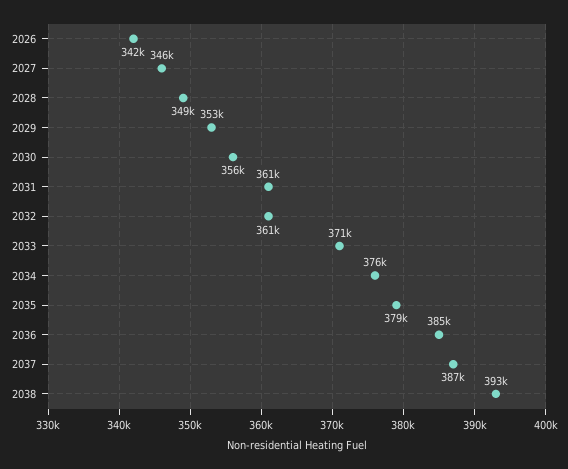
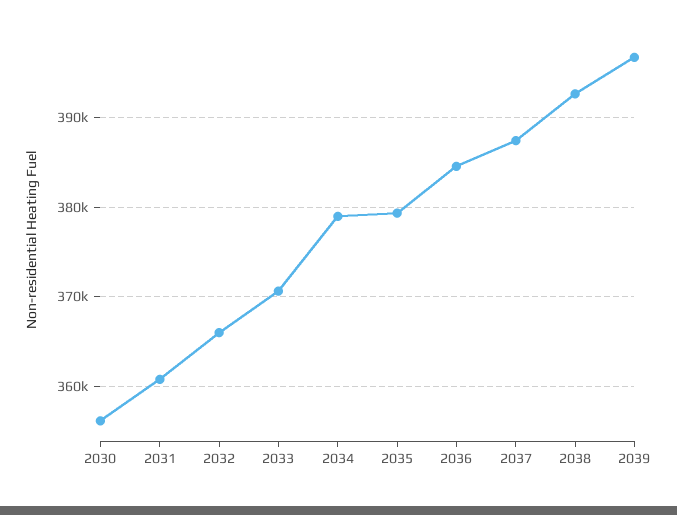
2026: 342000 -> none
2027: 346000 -> none
2028: 349000 -> none
2029: 353000 -> none
2032: 361000 -> 366000
2034: 376000 -> 379000
2039: none -> 397000

